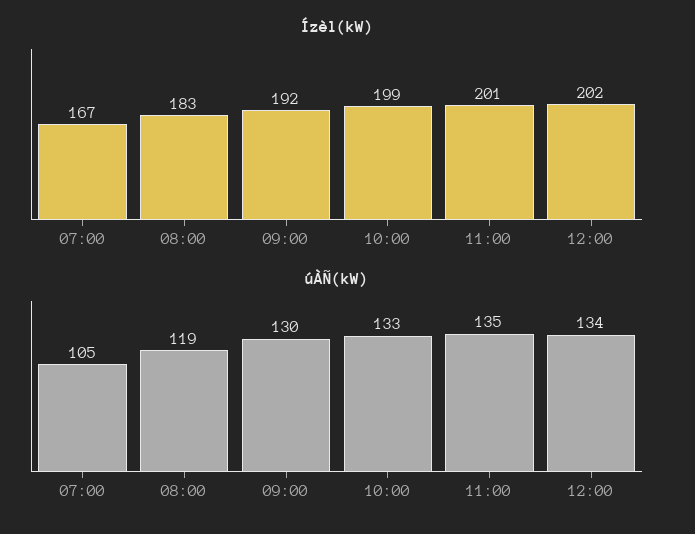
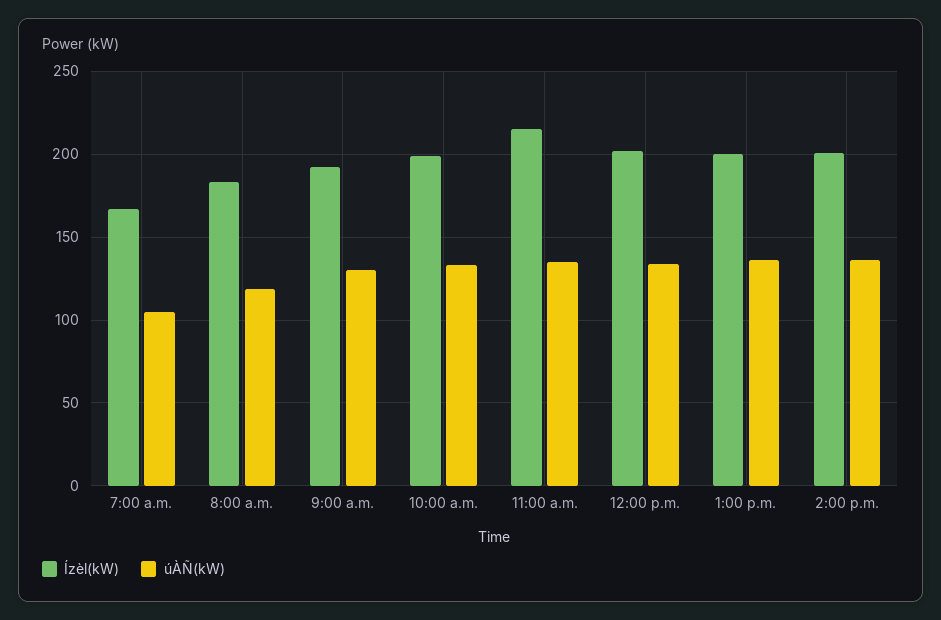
Ízèl(kW), 11:00: 201 -> 215
Ízèl(kW), 1:00 p.m.: none -> 200
úÀÑ(kW), 1:00 p.m.: none -> 135
Ízèl(kW), 2:00 p.m.: none -> 200
úÀÑ(kW), 2:00 p.m.: none -> 135

